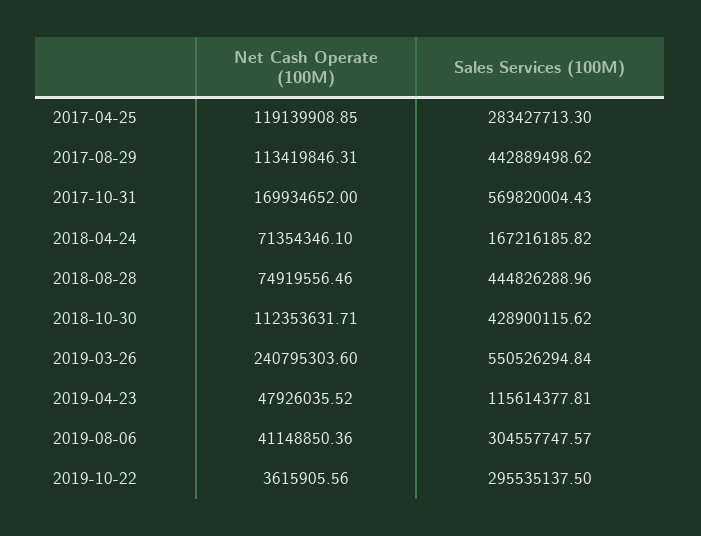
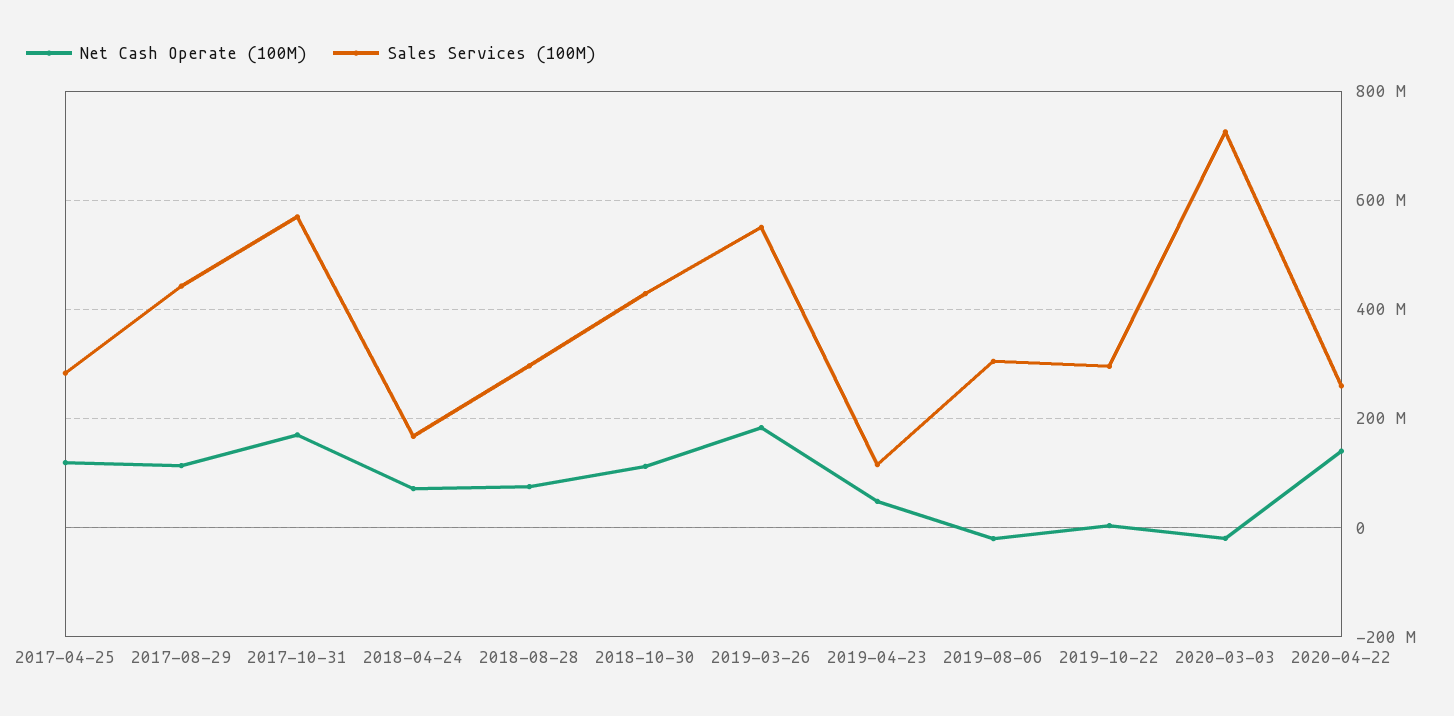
Sales Services (100M), 2018-08-28: 444826288.96 -> 300000000
Net Cash Operate (100M), 2019-03-26: 240795303.6 -> 180000000
Net Cash Operate (100M), 2019-08-06: 41148850.36 -> -20000000
Net Cash Operate (100M), 2020-03-03: none -> -20000000
Sales Services (100M), 2020-03-03: none -> 720000000
Net Cash Operate (100M), 2020-04-22: none -> 140000000
Sales Services (100M), 2020-04-22: none -> 260000000

